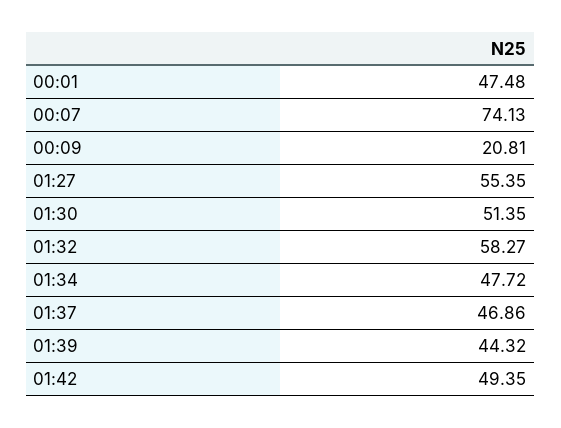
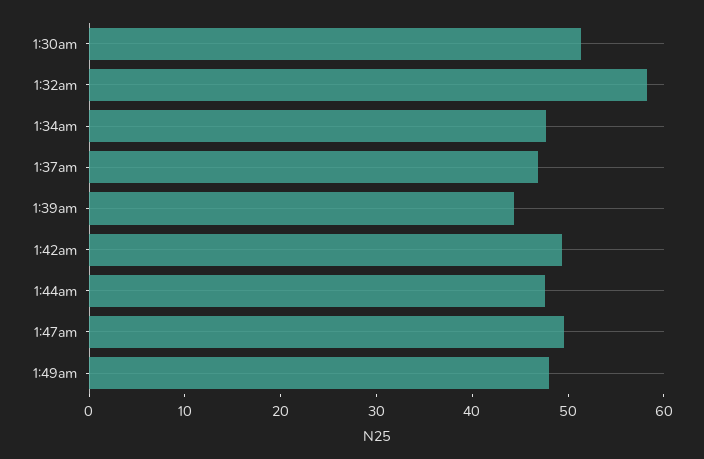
00:01: 47.48 -> none
00:07: 74.13 -> none
00:09: 20.81 -> none
01:27: 55.35 -> none
1:44am: none -> 48
1:47am: none -> 50
1:49am: none -> 48

